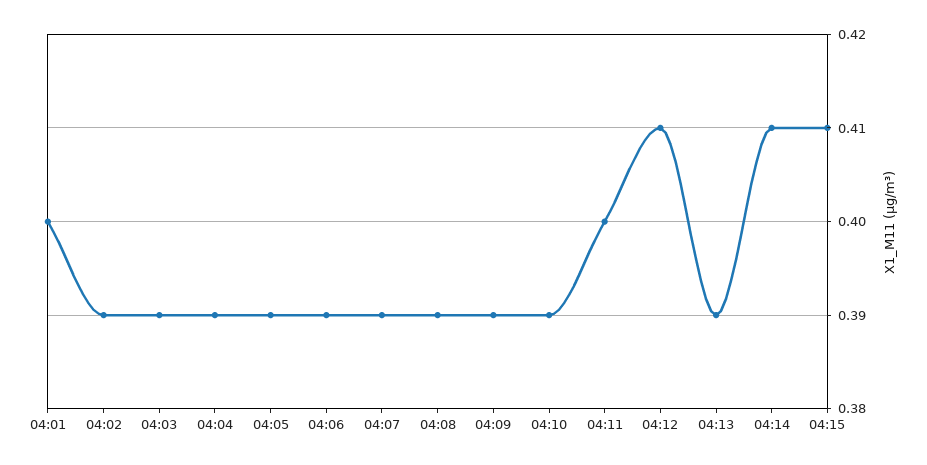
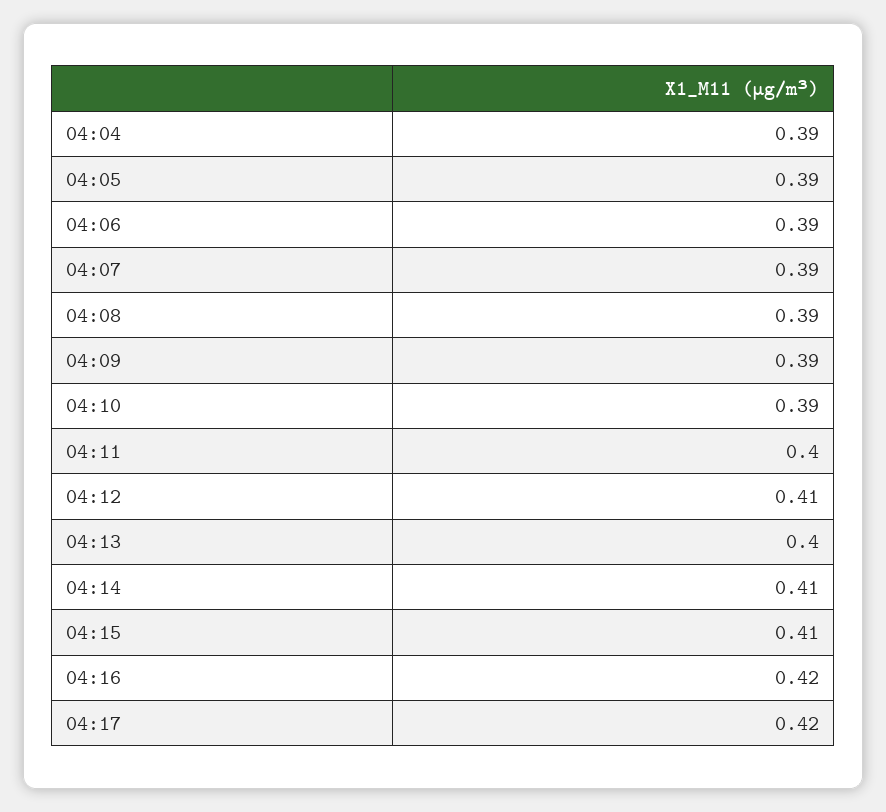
04:01: 0.4 -> none
04:02: 0.39 -> none
04:03: 0.39 -> none
04:13: 0.39 -> 0.4
04:16: none -> 0.42
04:17: none -> 0.42

